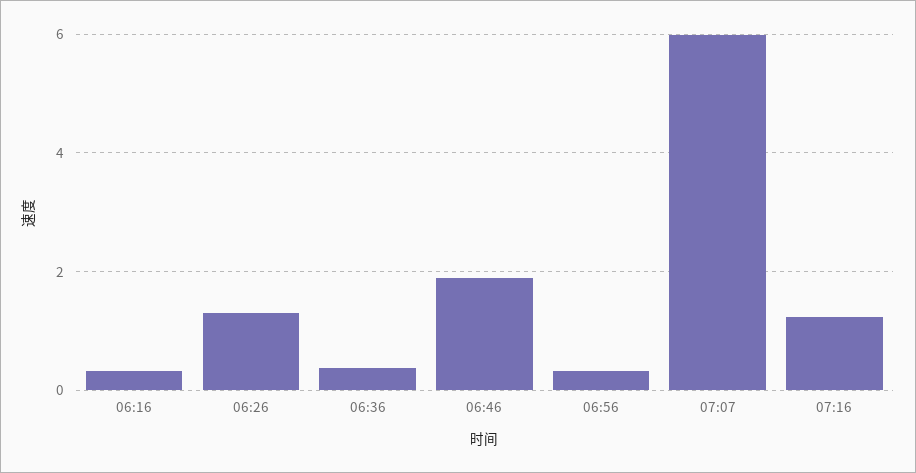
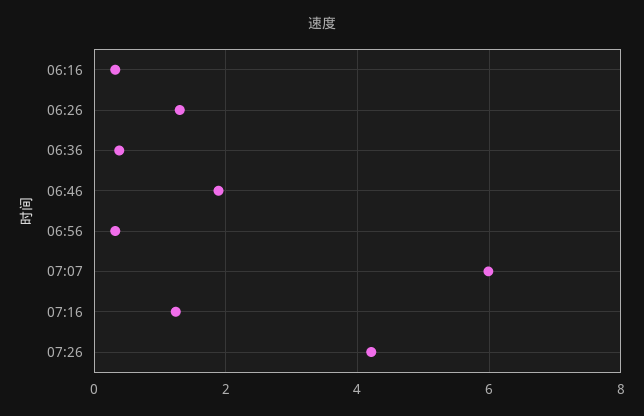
07:26: none -> 4.2

